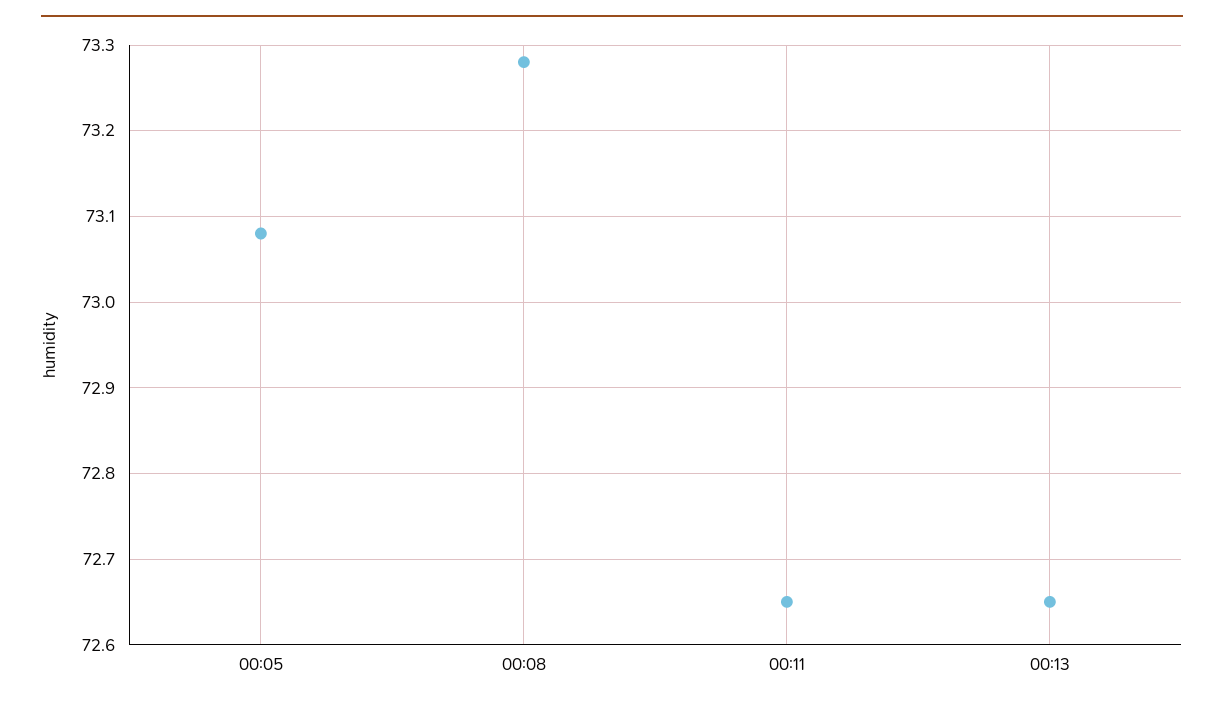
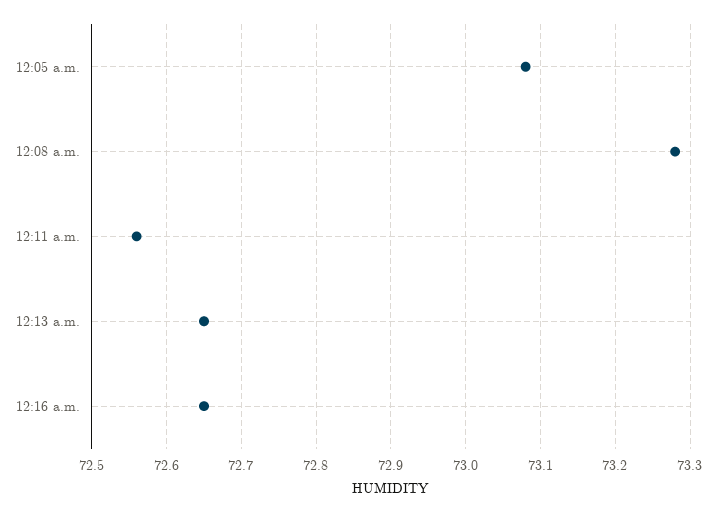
00:11: 72.65 -> 72.56
12:16 a.m.: none -> 72.65

